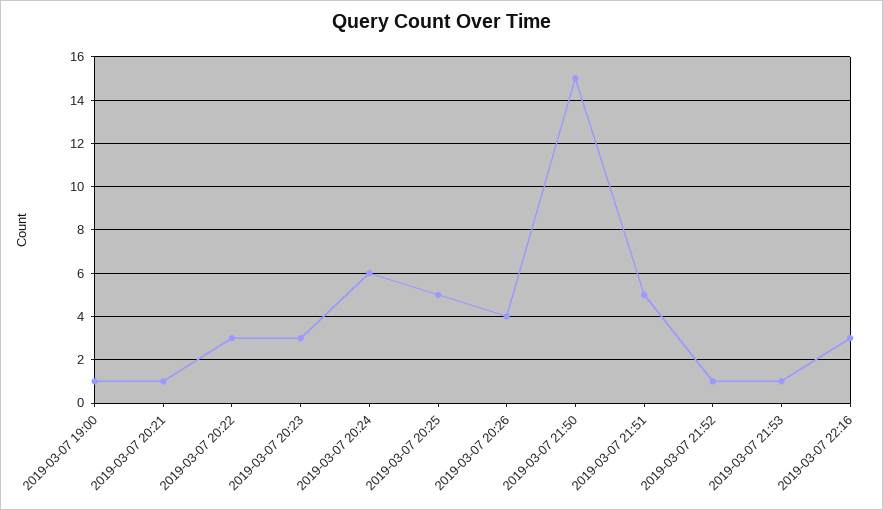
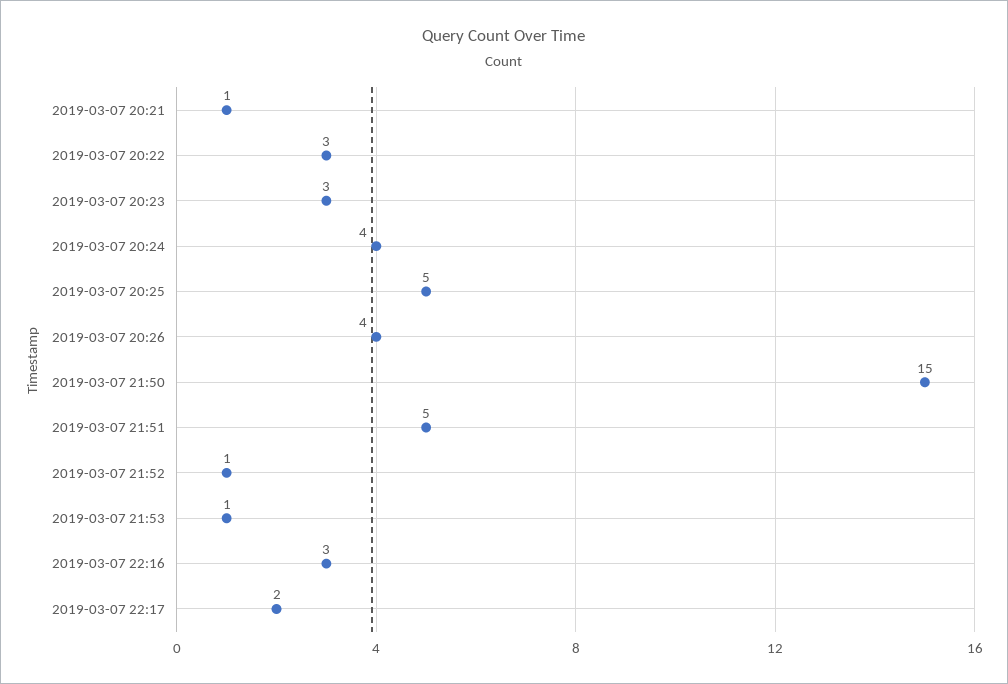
2019-03-07 19:00: 1 -> none
2019-03-07 20:24: 6 -> 4
2019-03-07 22:17: none -> 2

